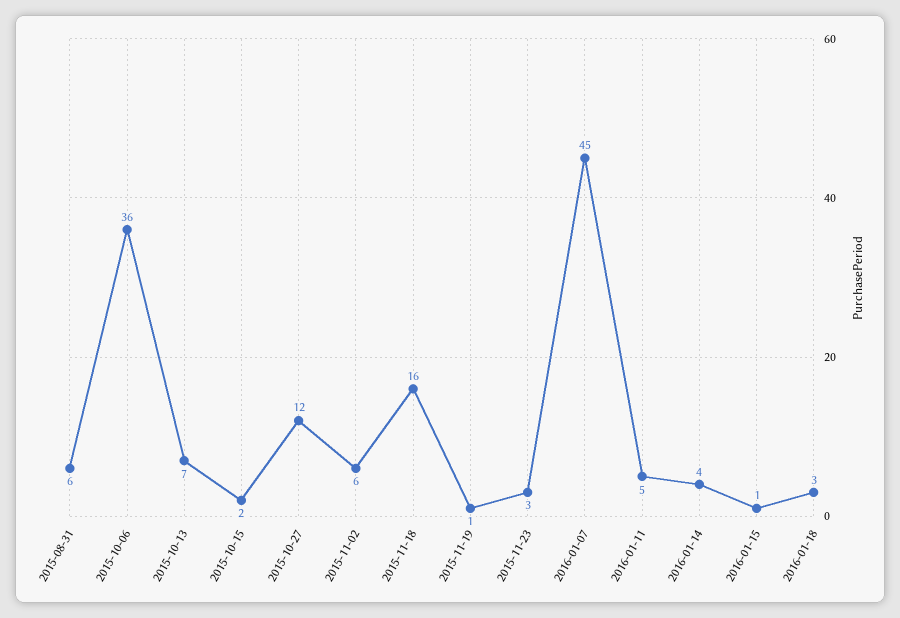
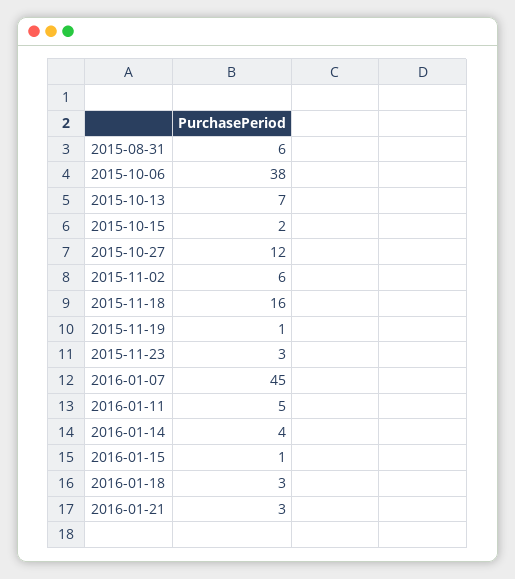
2015-10-06: 36 -> 38
2016-01-21: none -> 3

